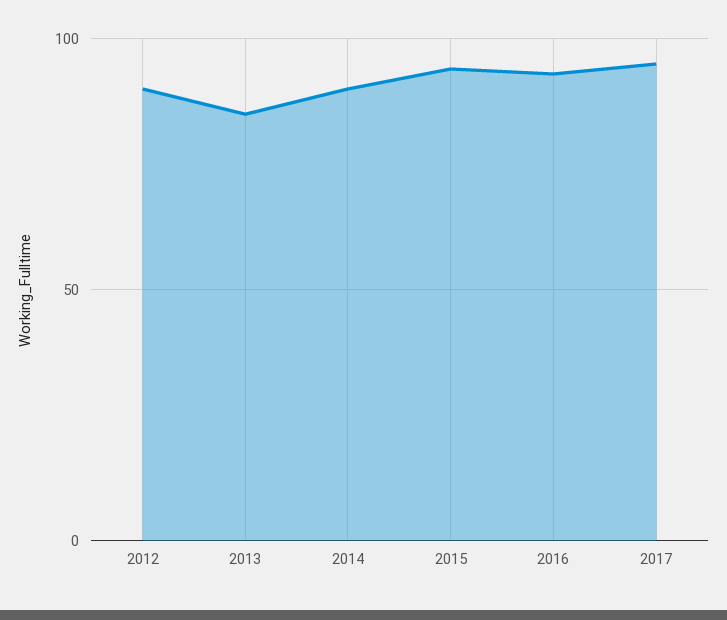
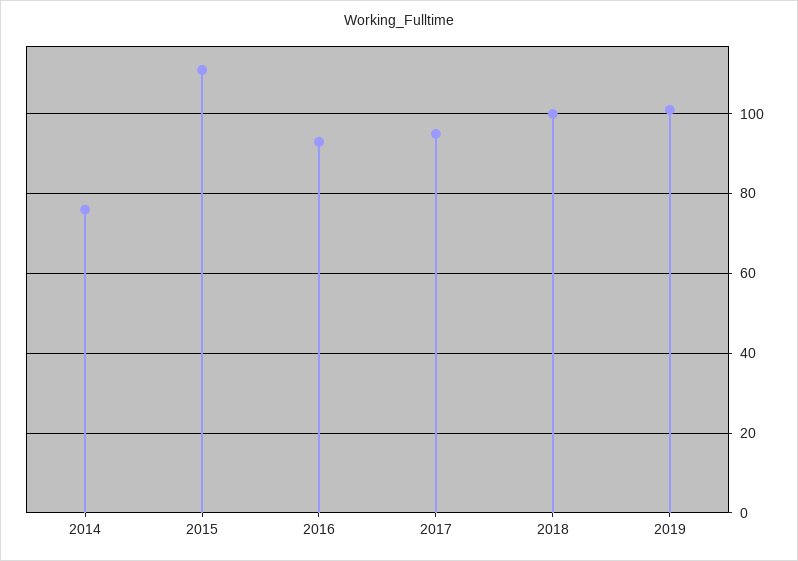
2012: 90 -> none
2013: 85 -> none
2014: 90 -> 75
2015: 95 -> 110
2018: none -> 100
2019: none -> 100

